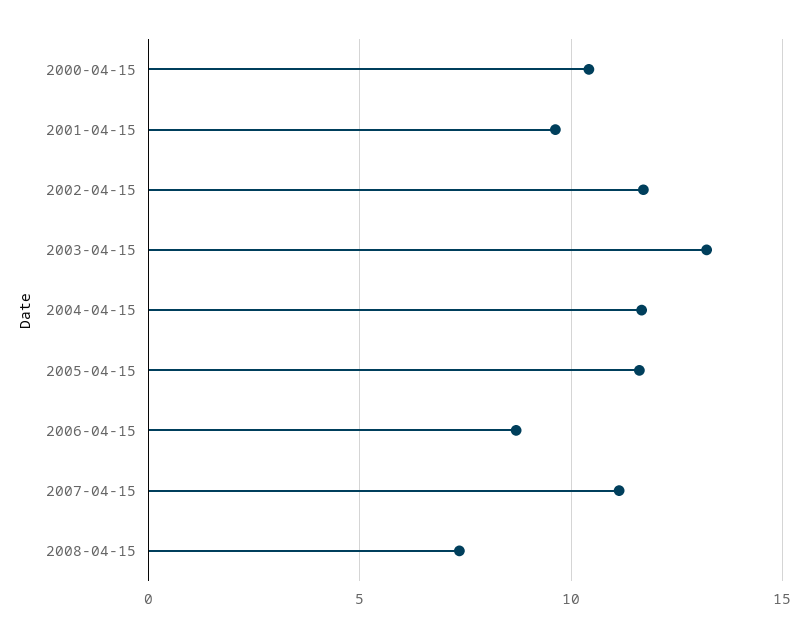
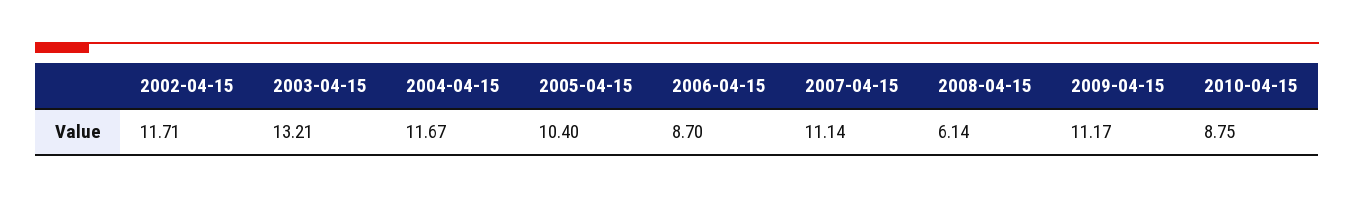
2000-04-15: 10.5 -> none
2001-04-15: 9.5 -> none
2005-04-15: 11.5 -> 10.4
2008-04-15: 7.5 -> 6.14
2009-04-15: none -> 11.17
2010-04-15: none -> 8.75

